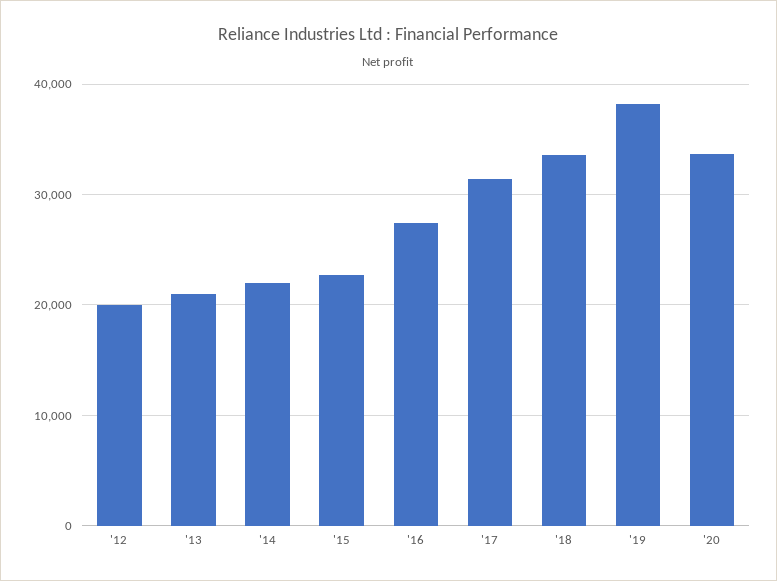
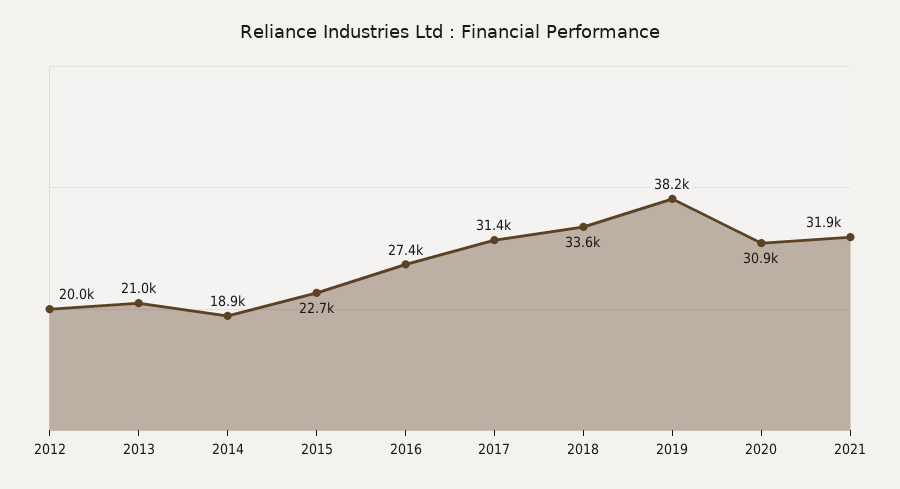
'14: 22000 -> 18900
'20: 34000 -> 30900
2021: none -> 31900

